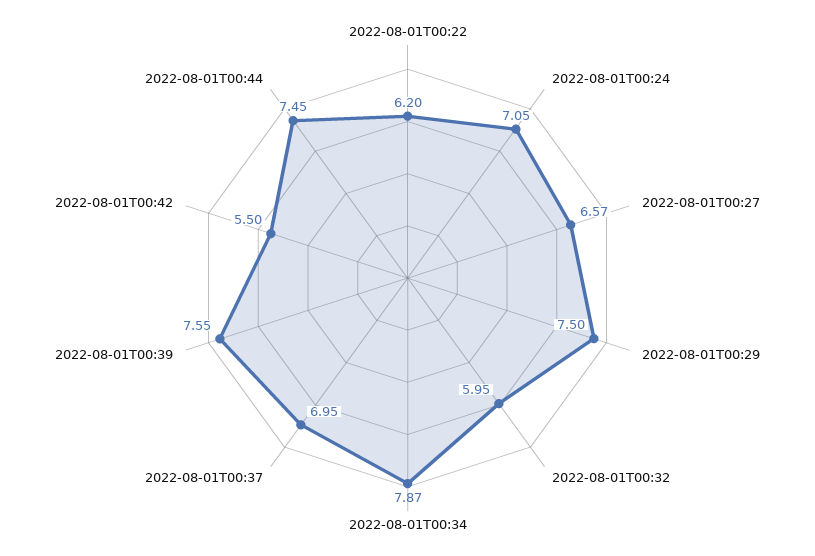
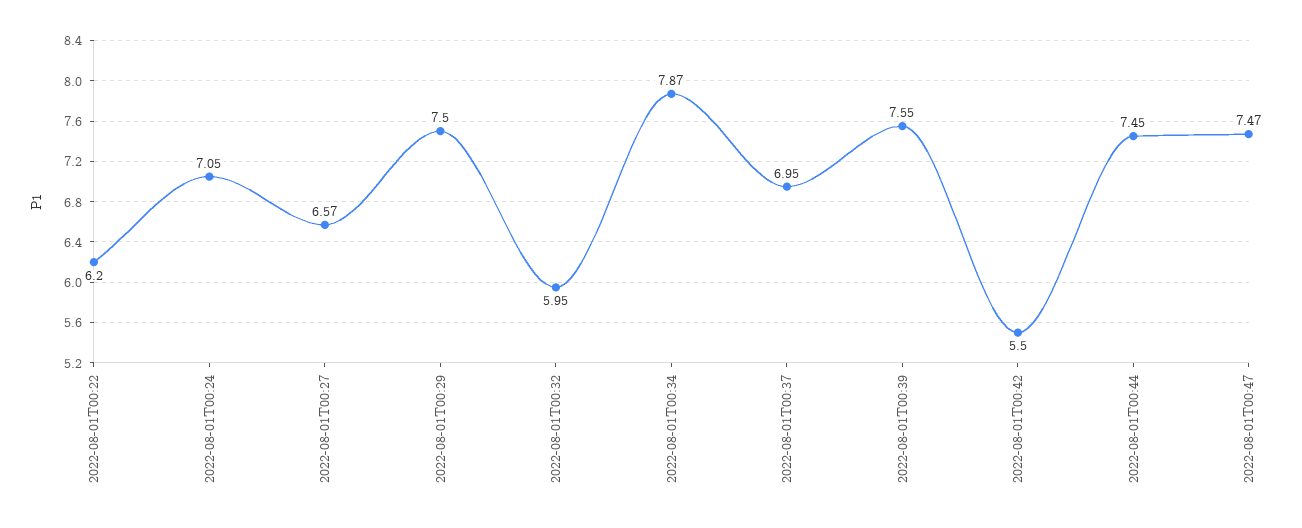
2022-08-01T00:47: none -> 7.47

